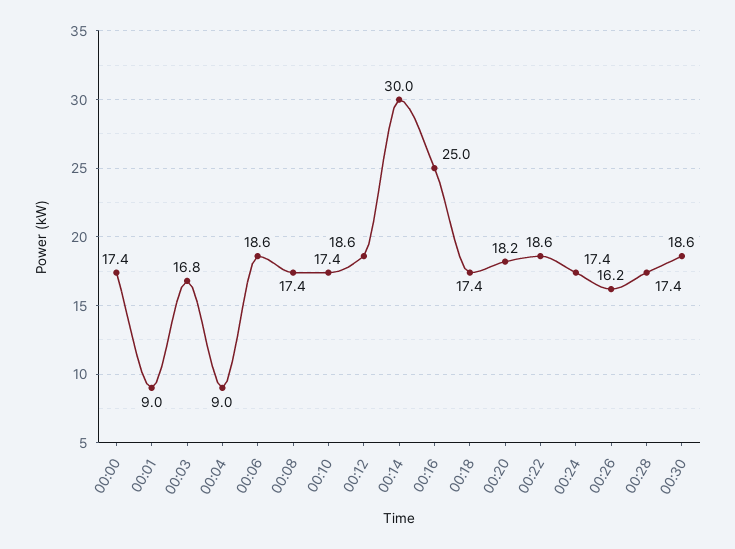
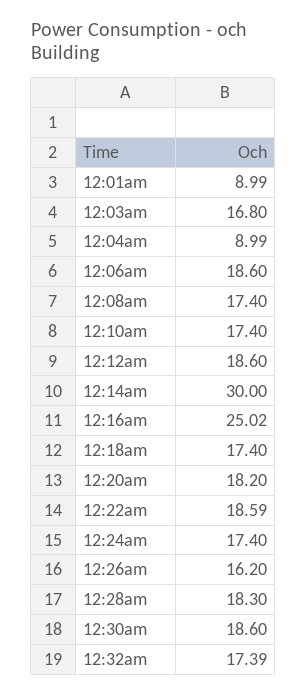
00:00: 17.4 -> none
00:28: 17.4 -> 18.3
12:32am: none -> 17.39

